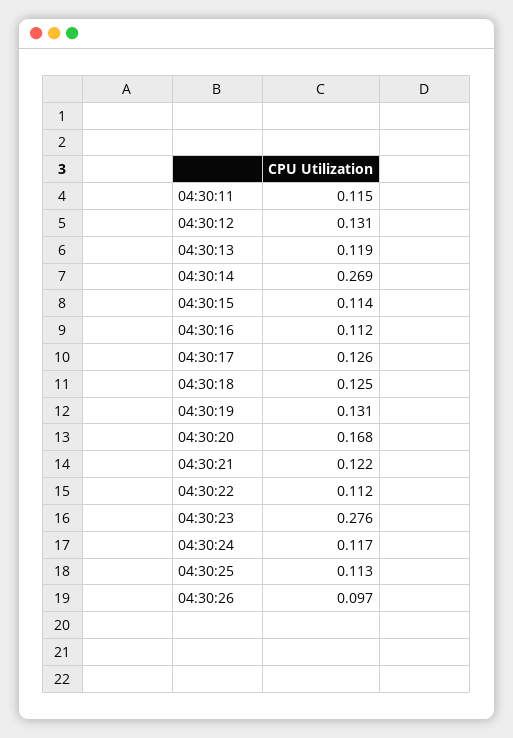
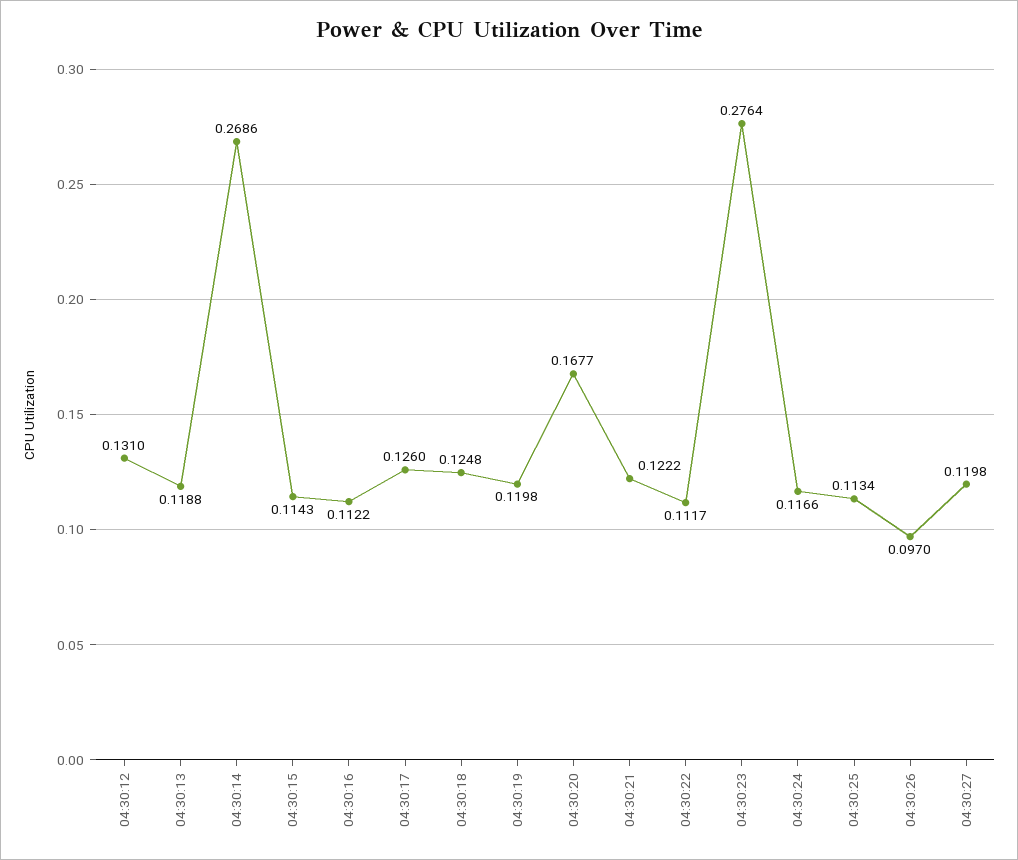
04:30:11: 0.115 -> none
04:30:19: 0.131 -> 0.1198
04:30:27: none -> 0.1198

